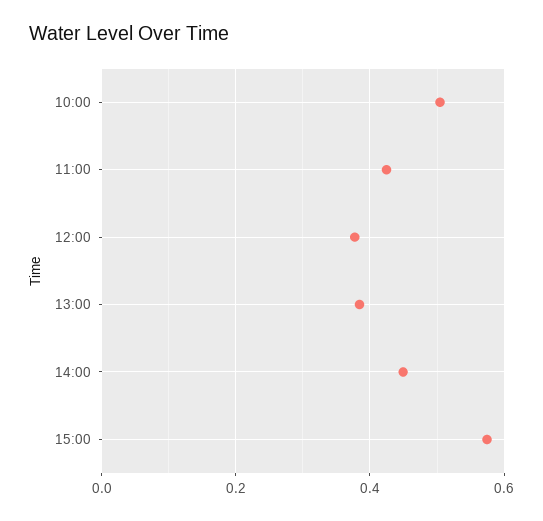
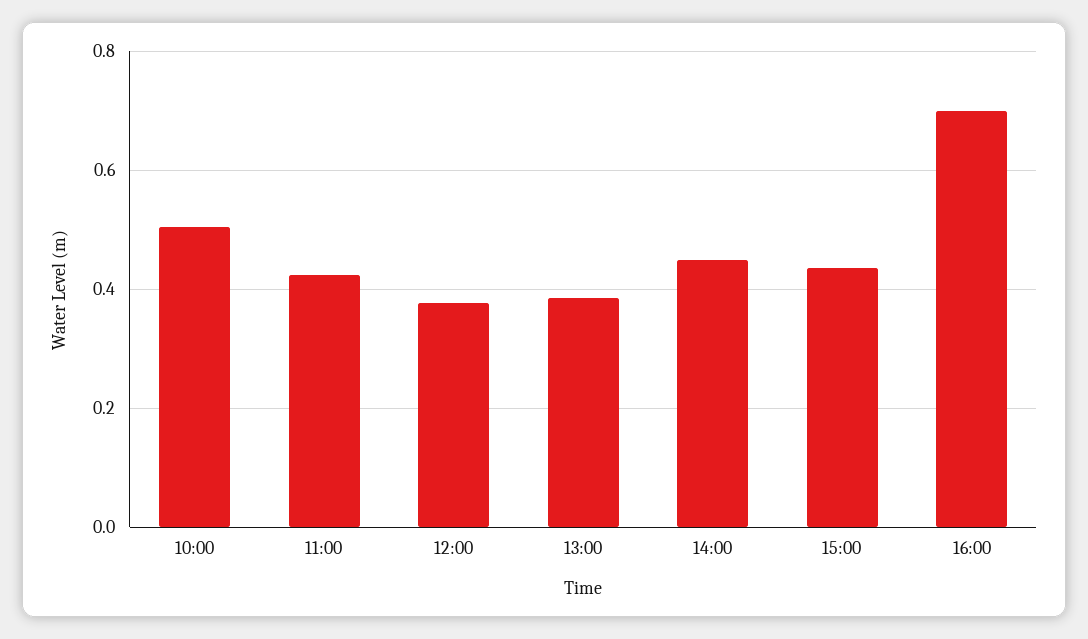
15:00: 0.58 -> 0.44
16:00: none -> 0.7

